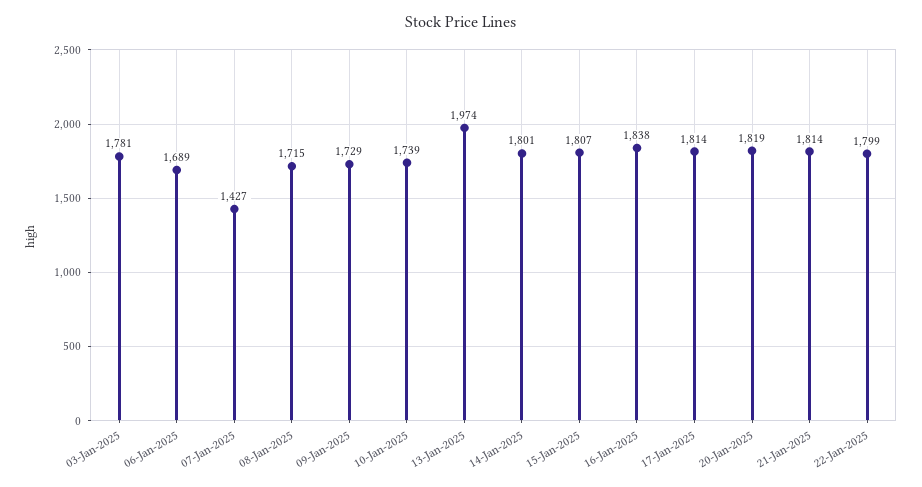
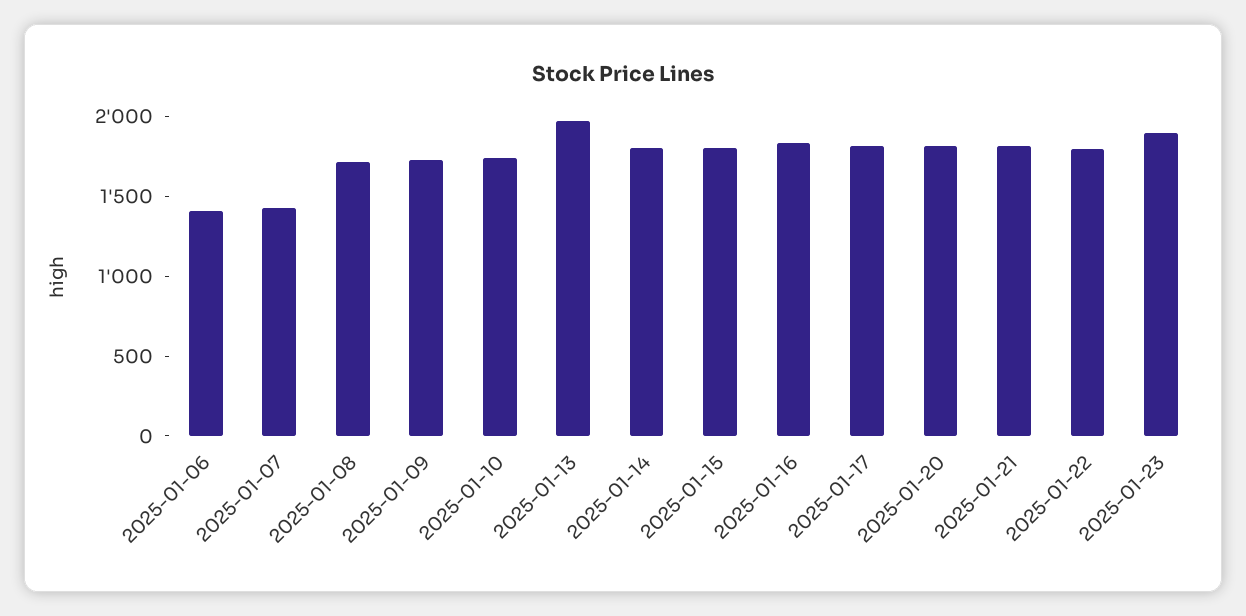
03-Jan-2025: 1781 -> none
06-Jan-2025: 1689 -> 1400
2025-01-23: none -> 1900

